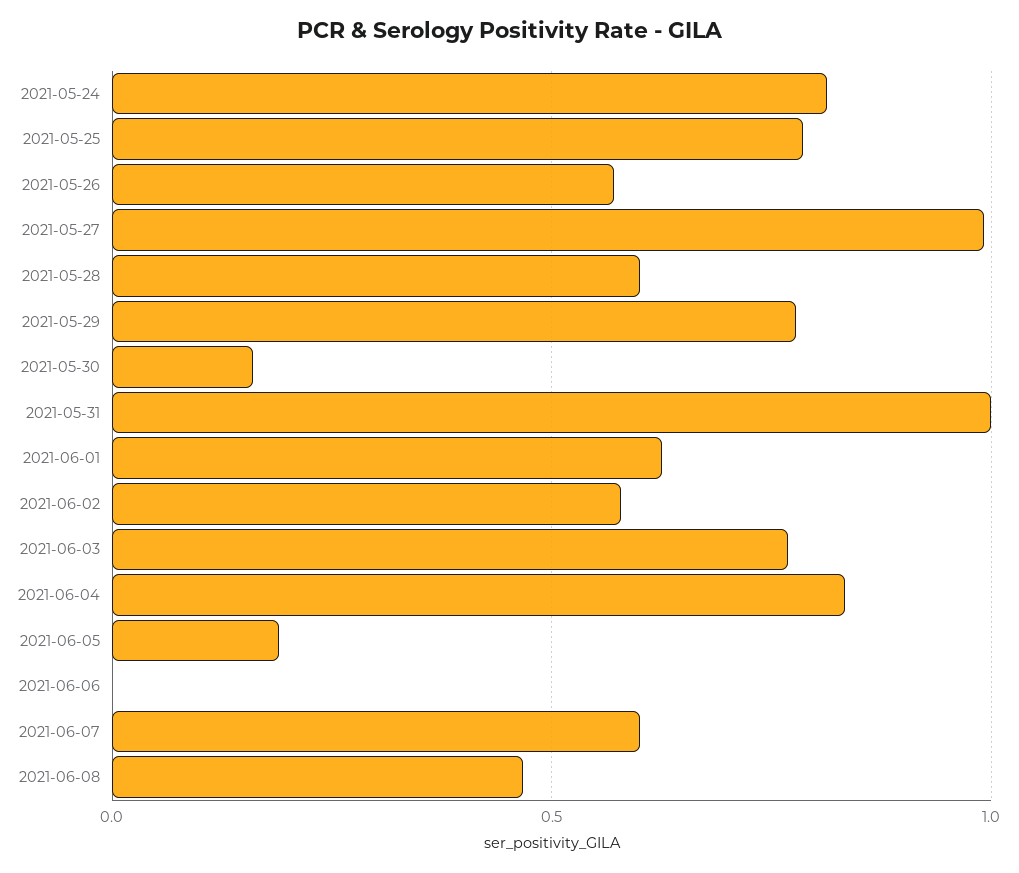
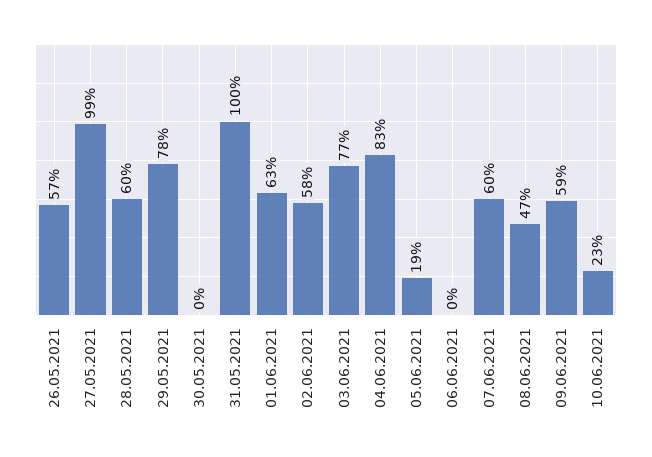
2021-05-24: 0.8 -> none
2021-05-25: 0.8 -> none
2021-05-30: 0.15 -> 0
09.06.2021: none -> 0.59
10.06.2021: none -> 0.23

